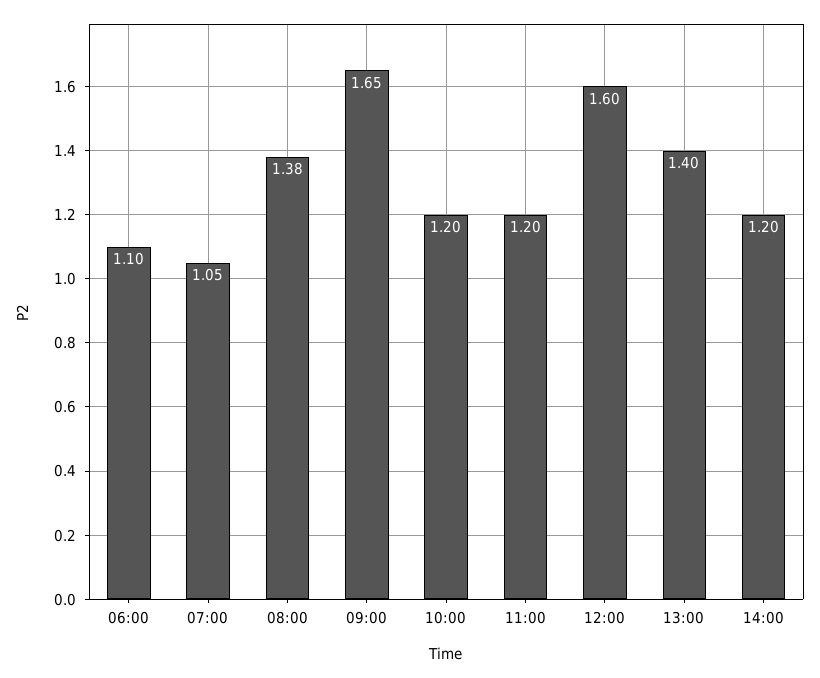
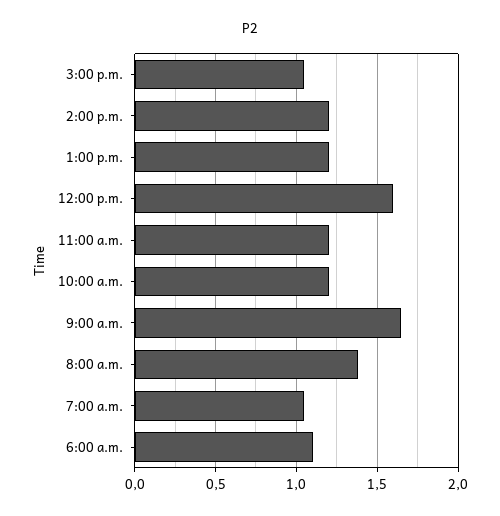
13:00: 1.4 -> 1.2
3:00 p.m.: none -> 1.05

